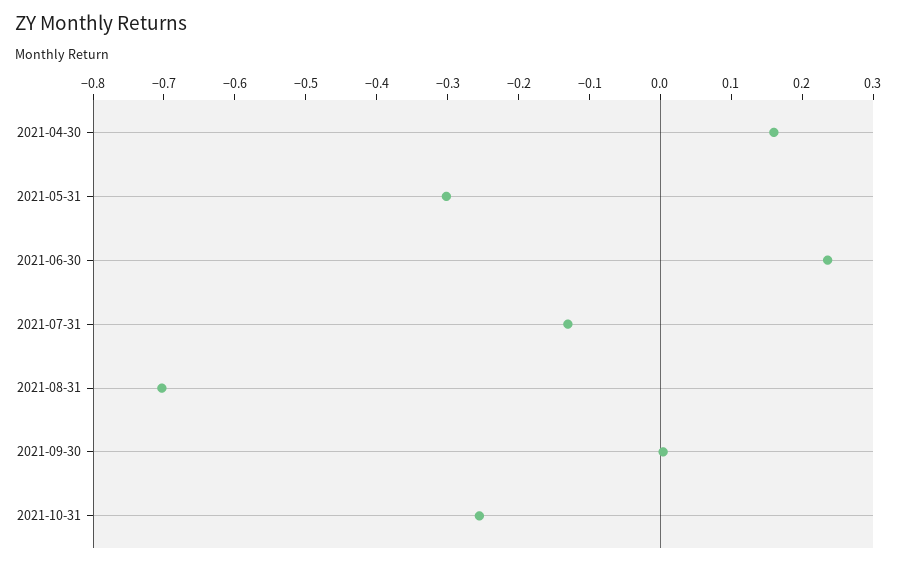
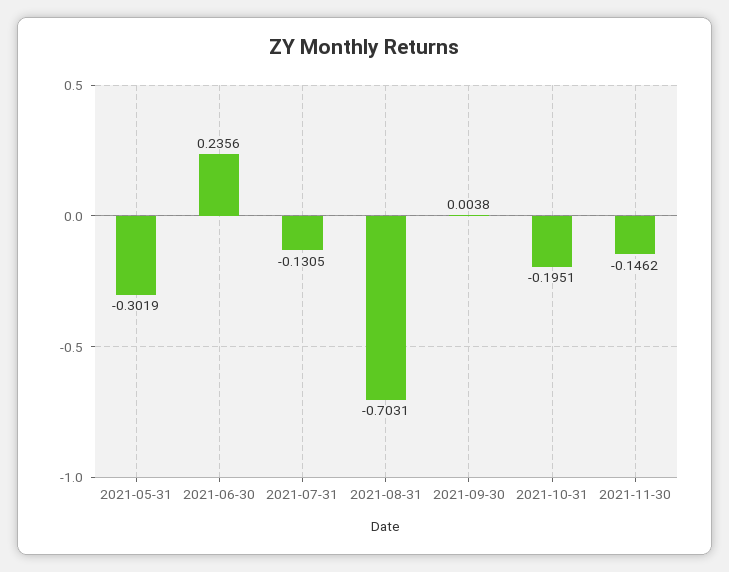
2021-04-30: 0.16 -> none
2021-10-31: -0.26 -> -0.1951
2021-11-30: none -> -0.1462

